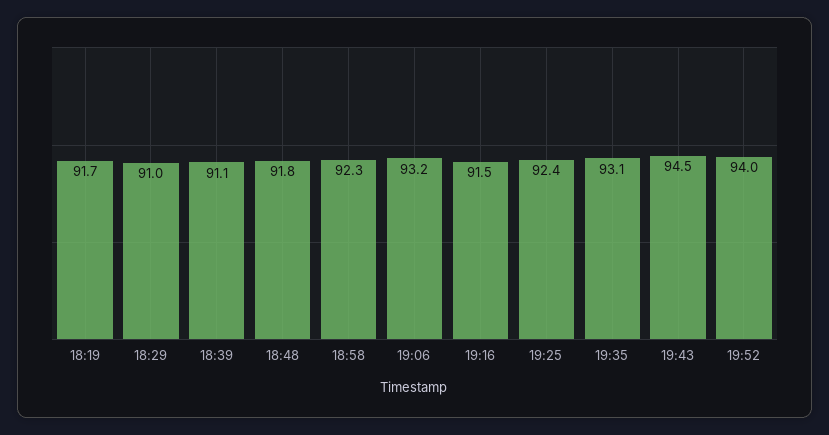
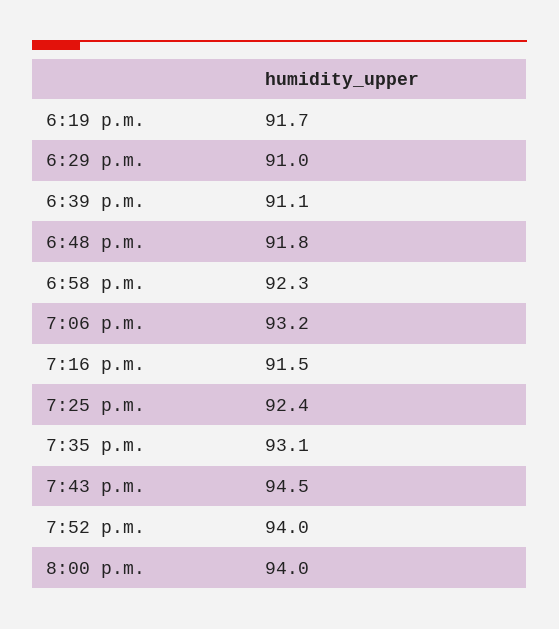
8:00 p.m.: none -> 94

